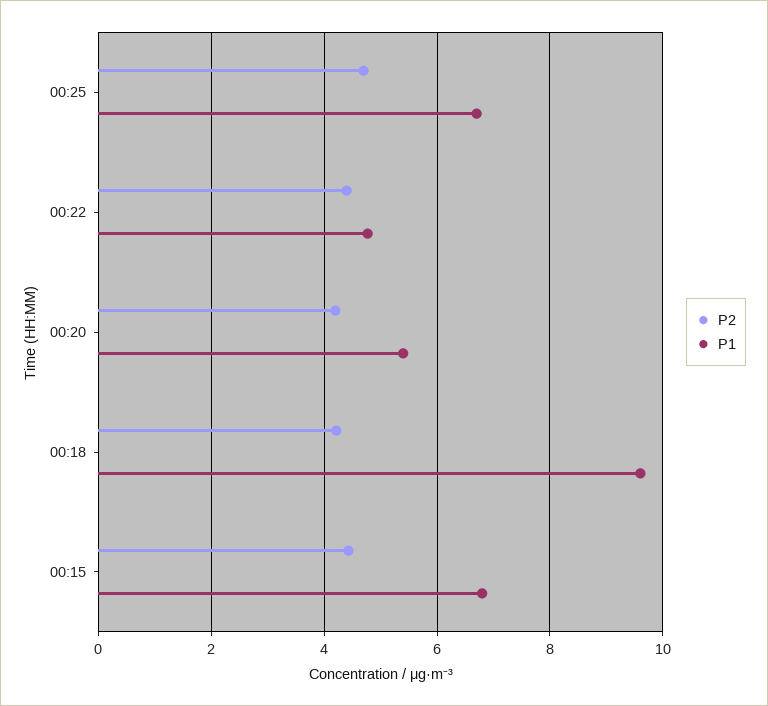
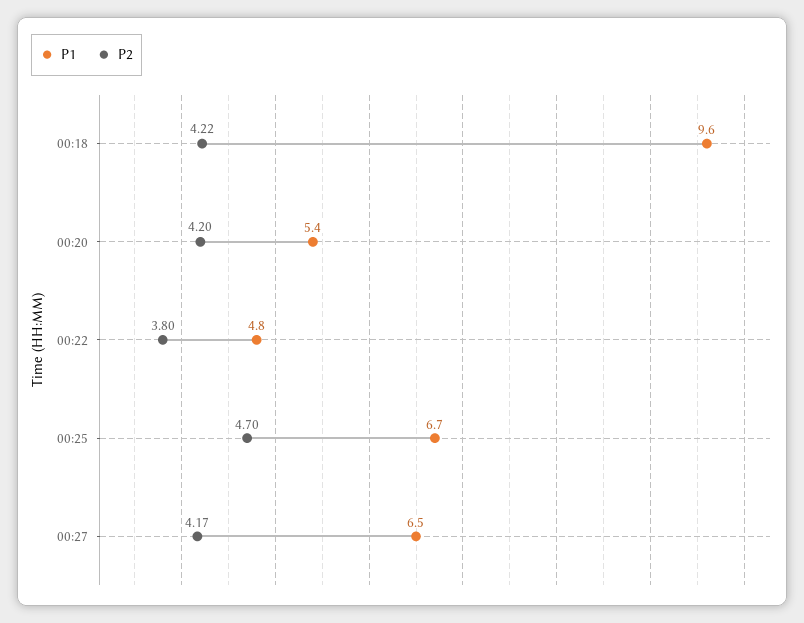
P2, 00:22: 4.4 -> 3.8
P2, 00:15: 4.4 -> none
P1, 00:15: 6.8 -> none
P1, 00:27: none -> 6.5
P2, 00:27: none -> 4.17

